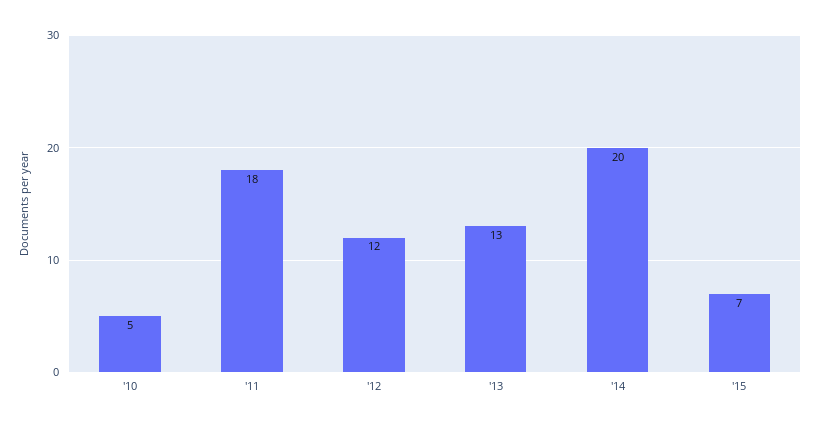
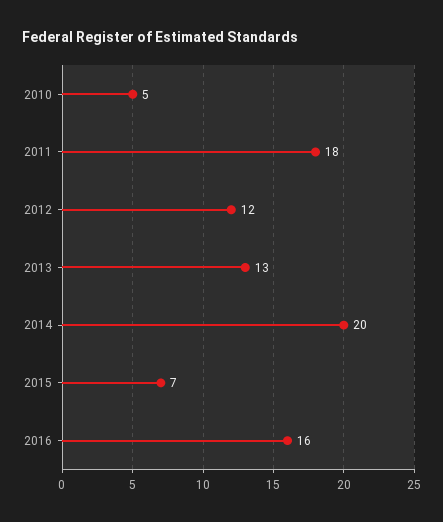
2016: none -> 16

